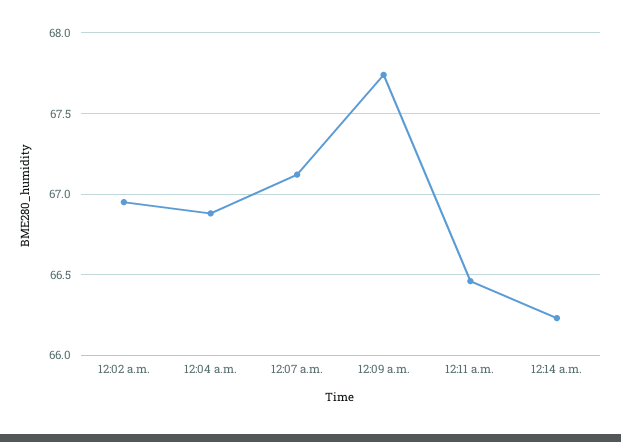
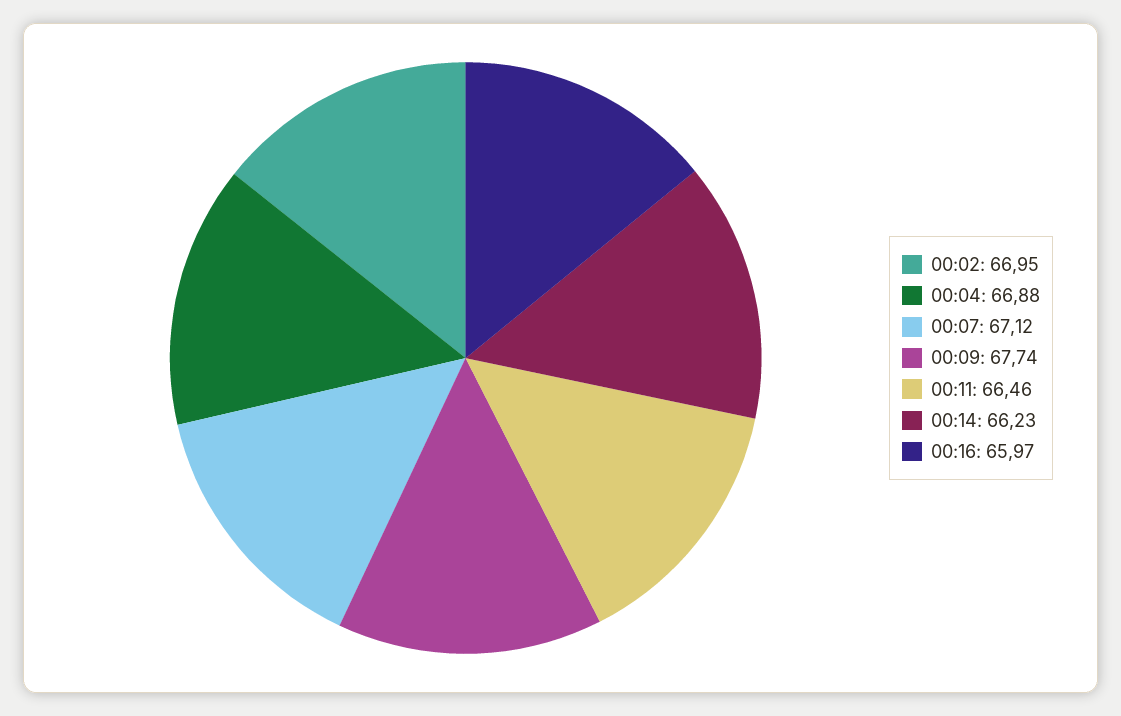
00:16: none -> 65.97

